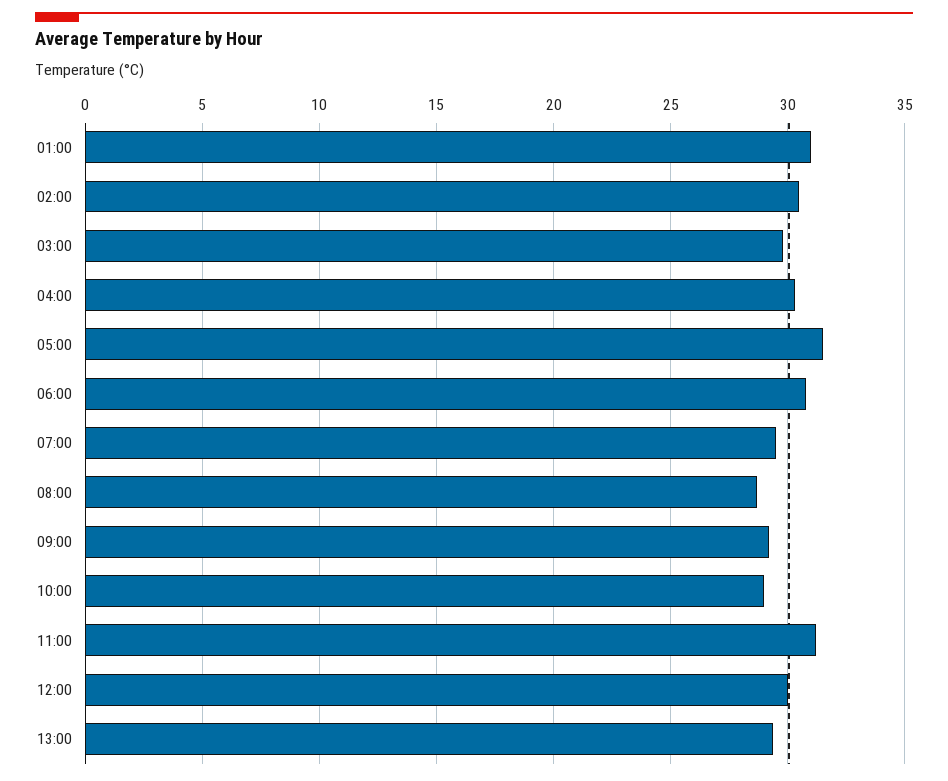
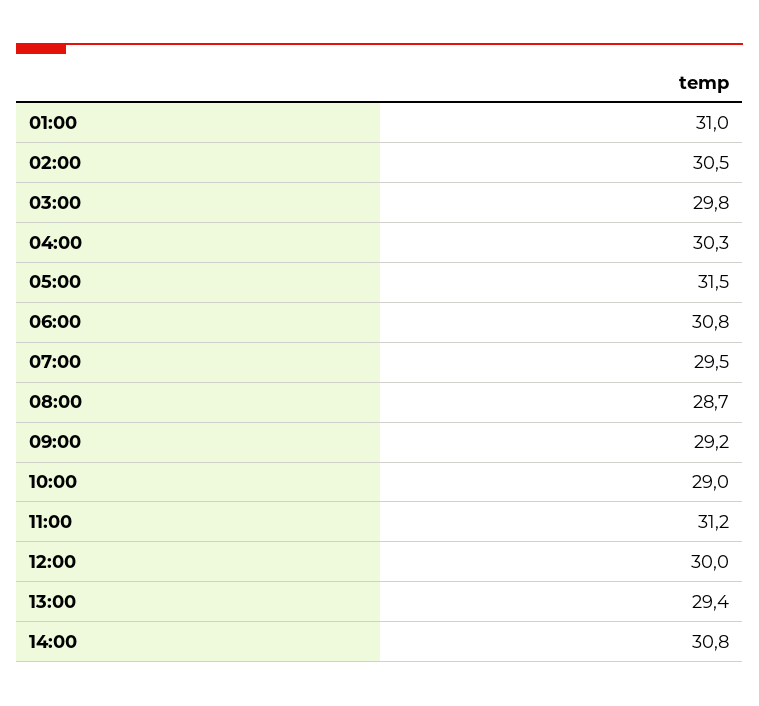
14:00: none -> 30.8

